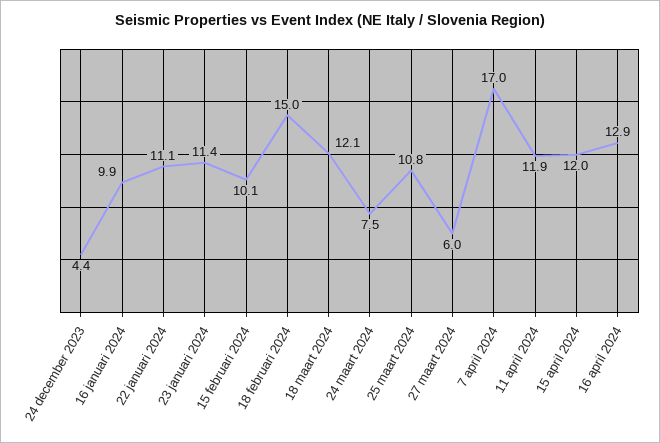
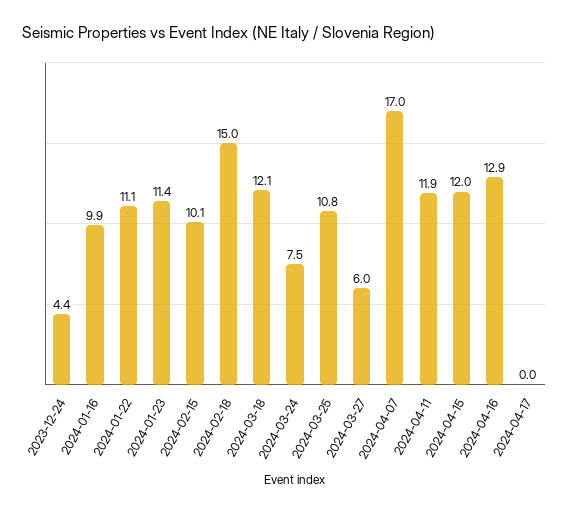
2024-04-17: none -> 0

